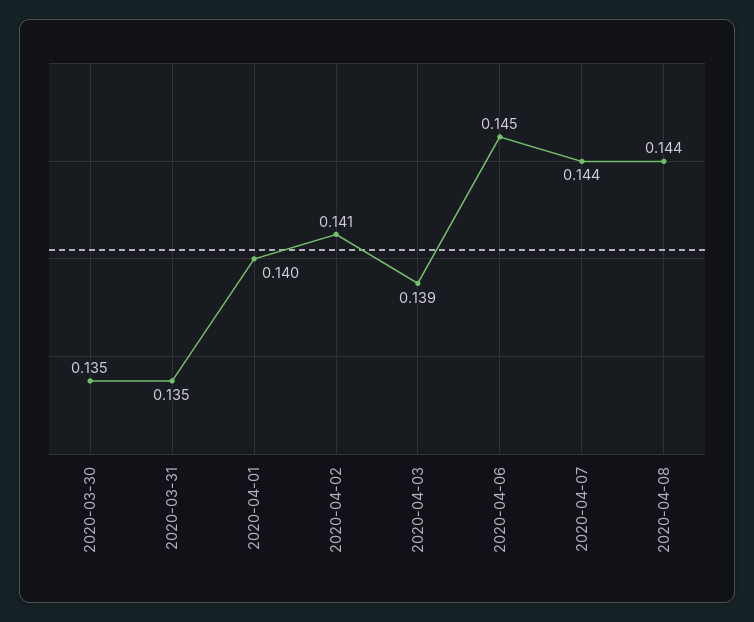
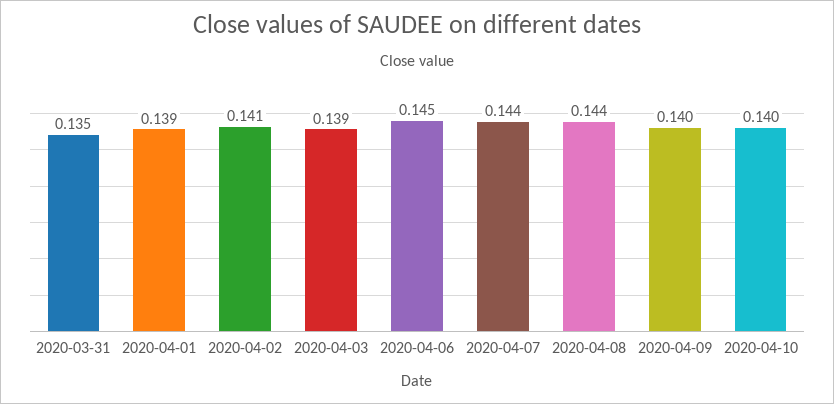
2020-03-30: 0.135 -> none
2020-04-01: 0.14 -> 0.139
2020-04-09: none -> 0.14
2020-04-10: none -> 0.14

